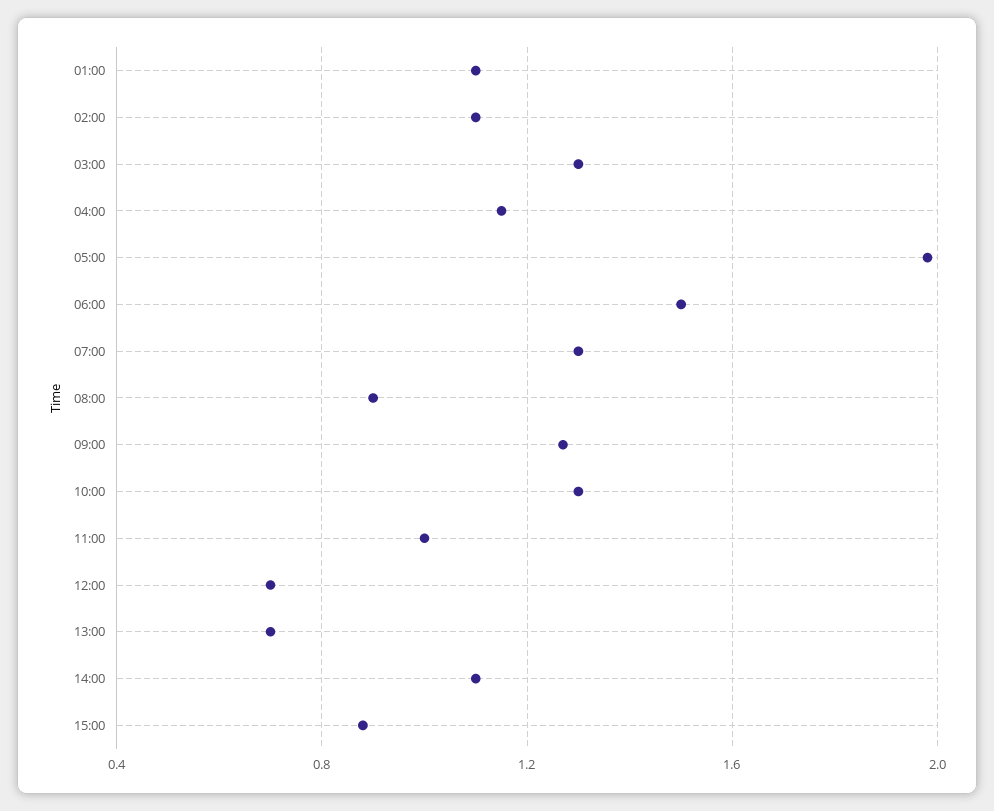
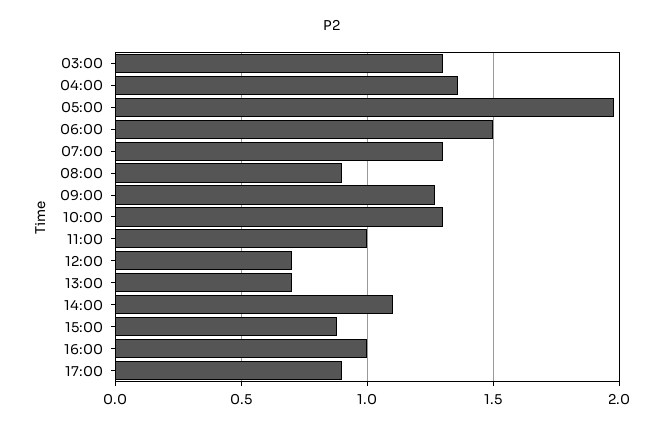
01:00: 1.1 -> none
02:00: 1.1 -> none
04:00: 1.15 -> 1.35
16:00: none -> 1
17:00: none -> 0.9

